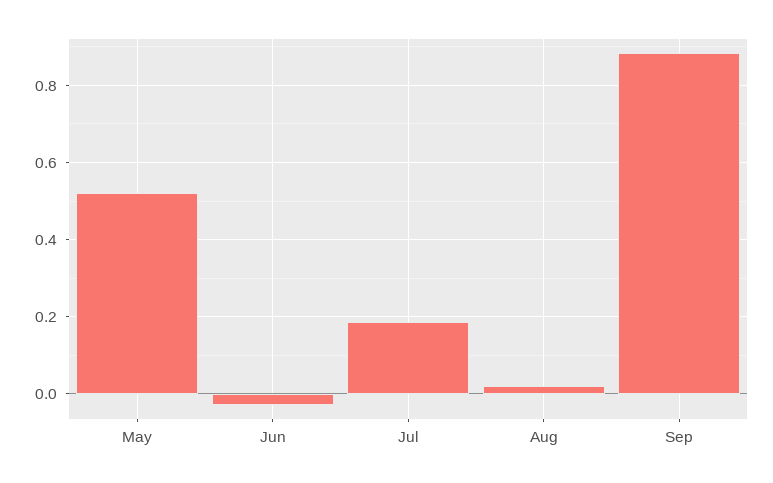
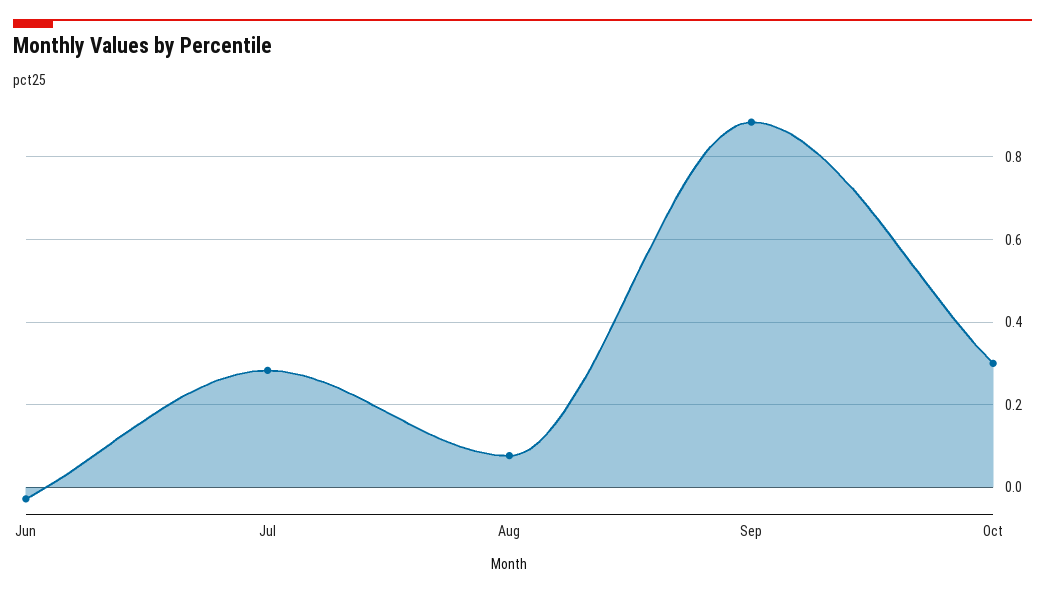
May: 0.52 -> none
Jul: 0.18 -> 0.28
Aug: 0.02 -> 0.08
Oct: none -> 0.3

